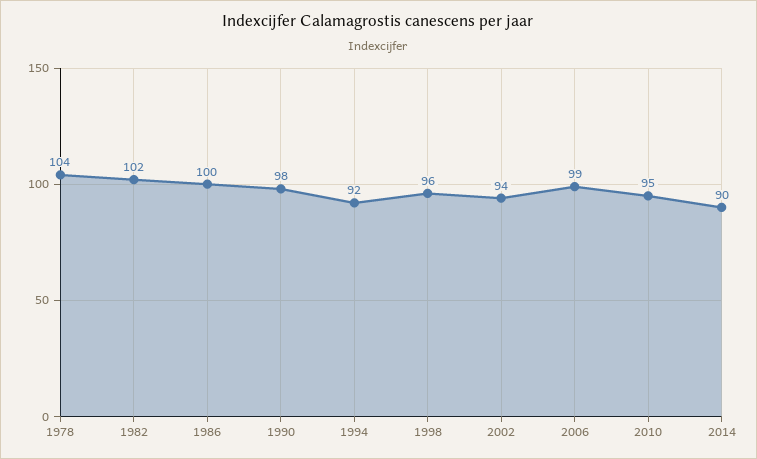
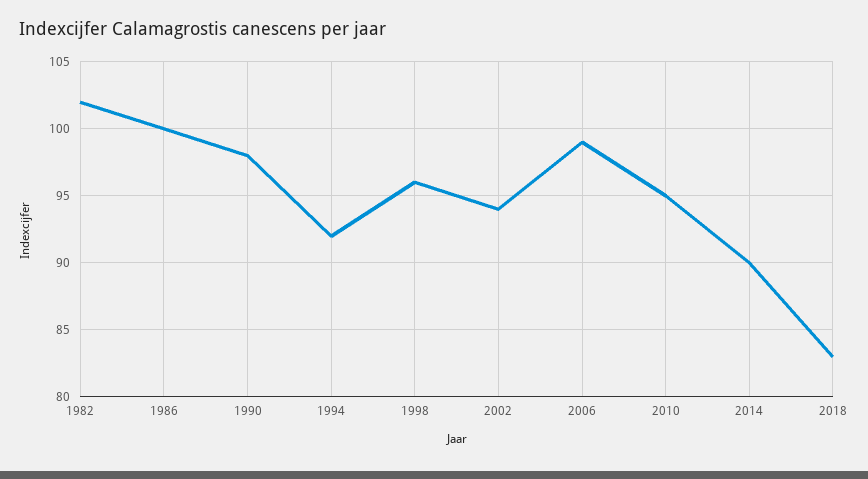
1978: 104 -> none
2018: none -> 83

